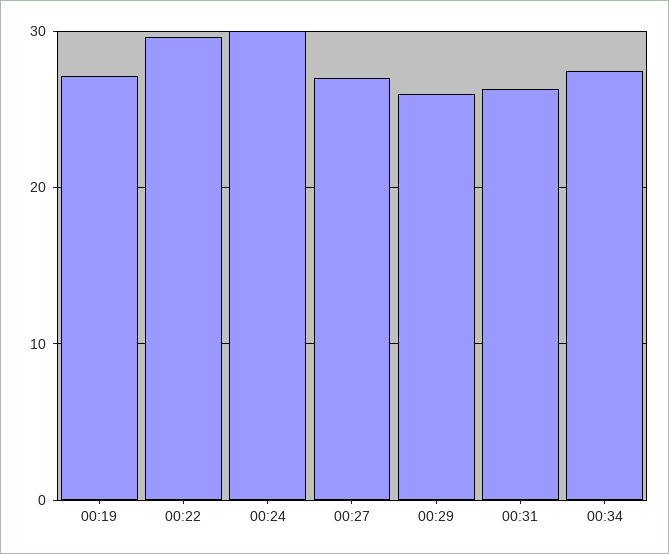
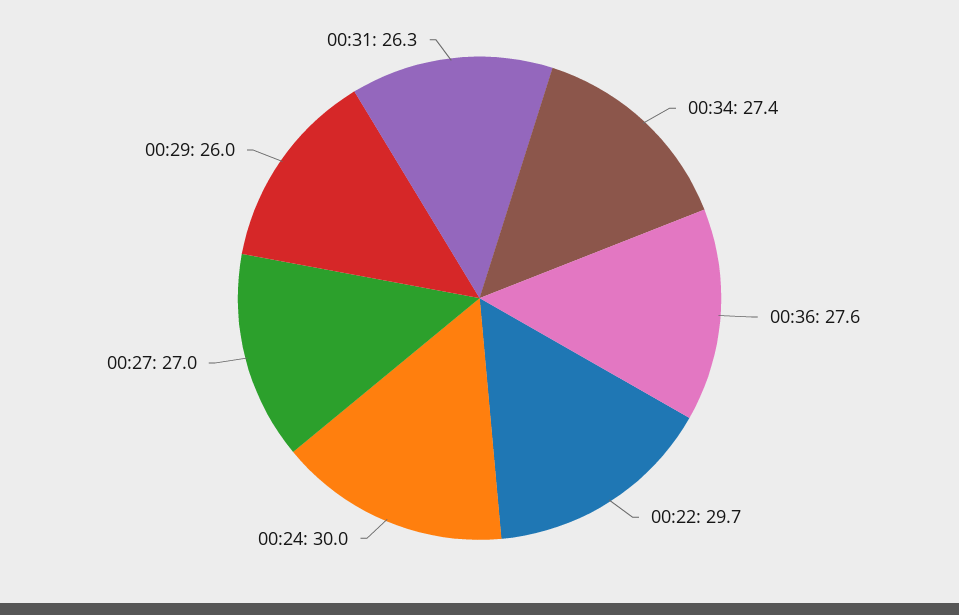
00:19: 27 -> none
00:36: none -> 27.6

